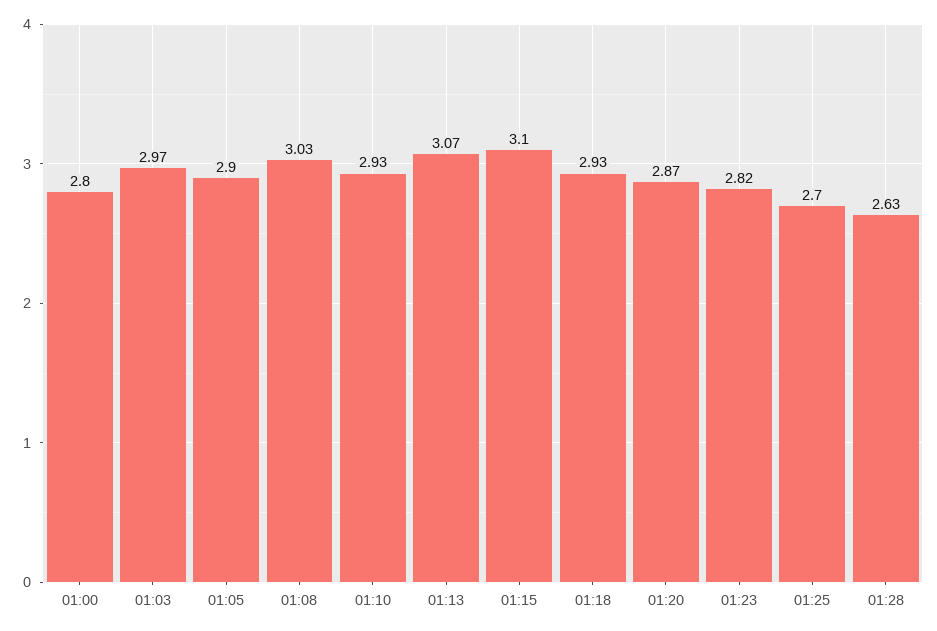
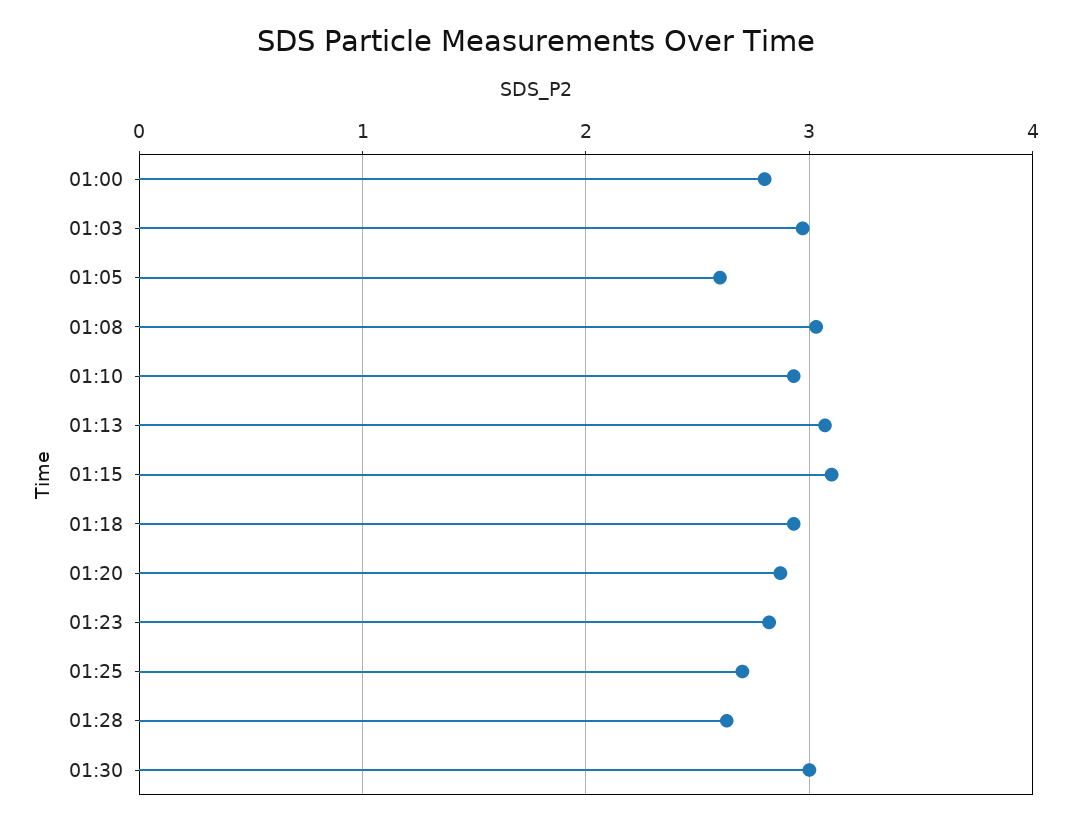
01:05: 2.9 -> 2.6
01:30: none -> 3

